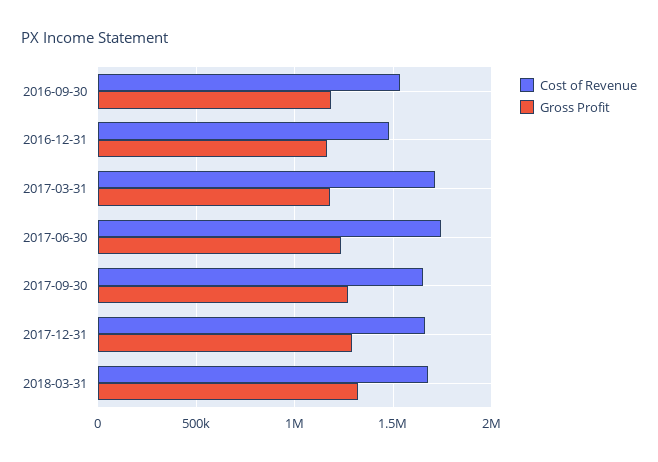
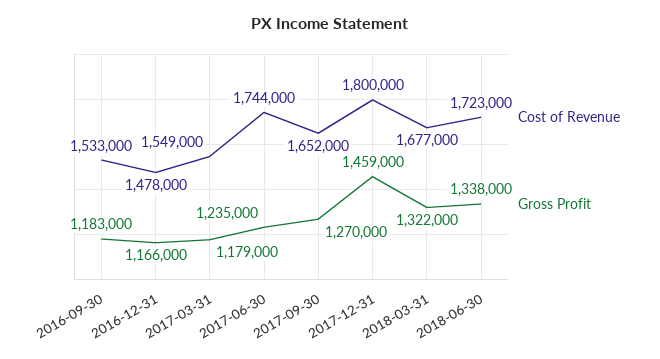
Cost of Revenue, 2017-03-31: 1700000 -> 1549000
Cost of Revenue, 2017-12-31: 1650000 -> 1800000
Gross Profit, 2017-12-31: 1300000 -> 1459000
Cost of Revenue, 2018-06-30: none -> 1723000
Gross Profit, 2018-06-30: none -> 1338000

